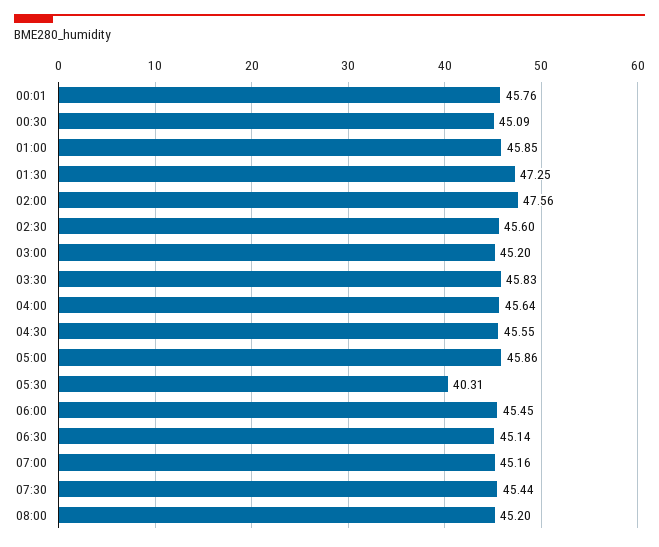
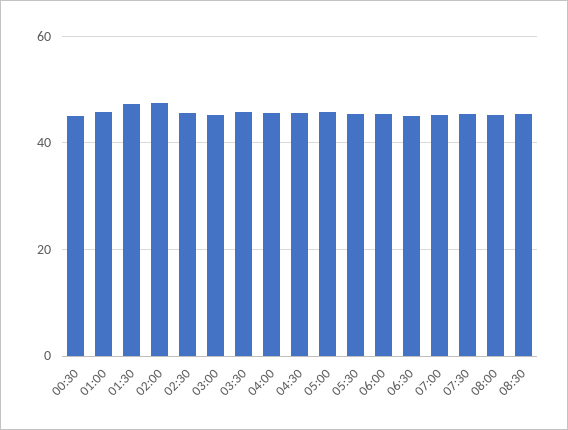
00:01: 45.76 -> none
05:30: 40.31 -> 46
08:30: none -> 46

